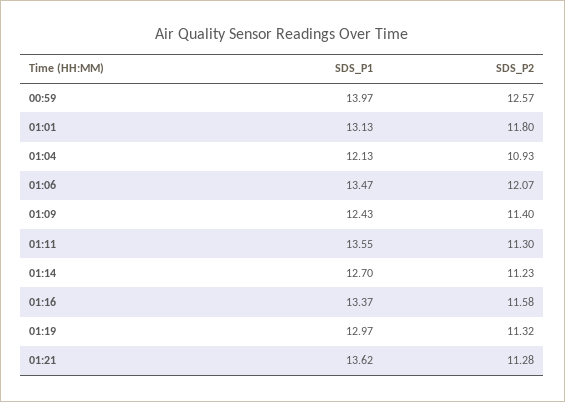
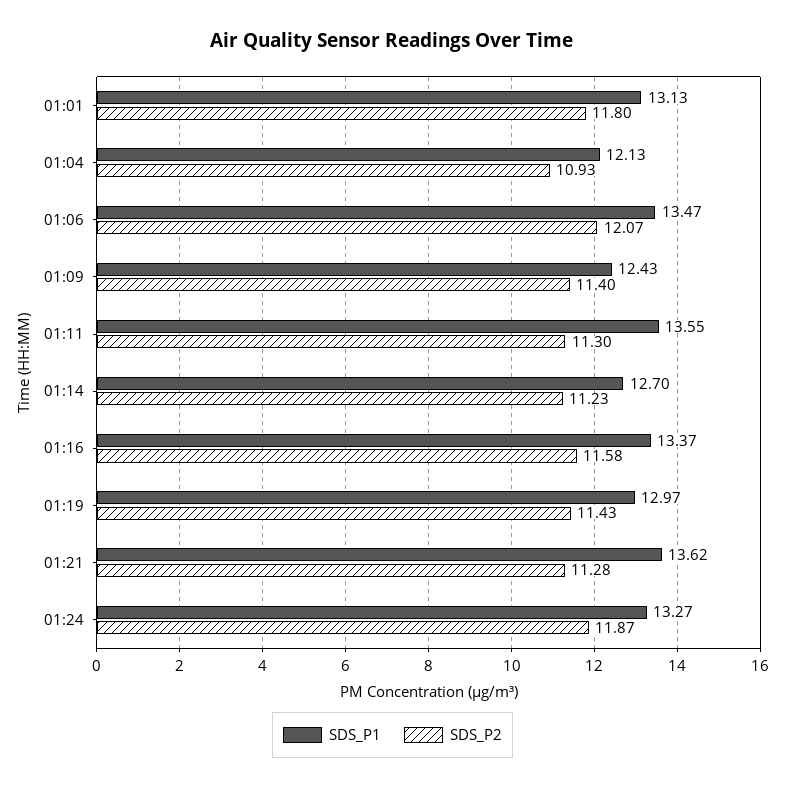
SDS_P1, 00:59: 13.97 -> none
SDS_P2, 00:59: 12.57 -> none
SDS_P2, 01:19: 11.32 -> 11.43
SDS_P1, 01:24: none -> 13.27
SDS_P2, 01:24: none -> 11.87

